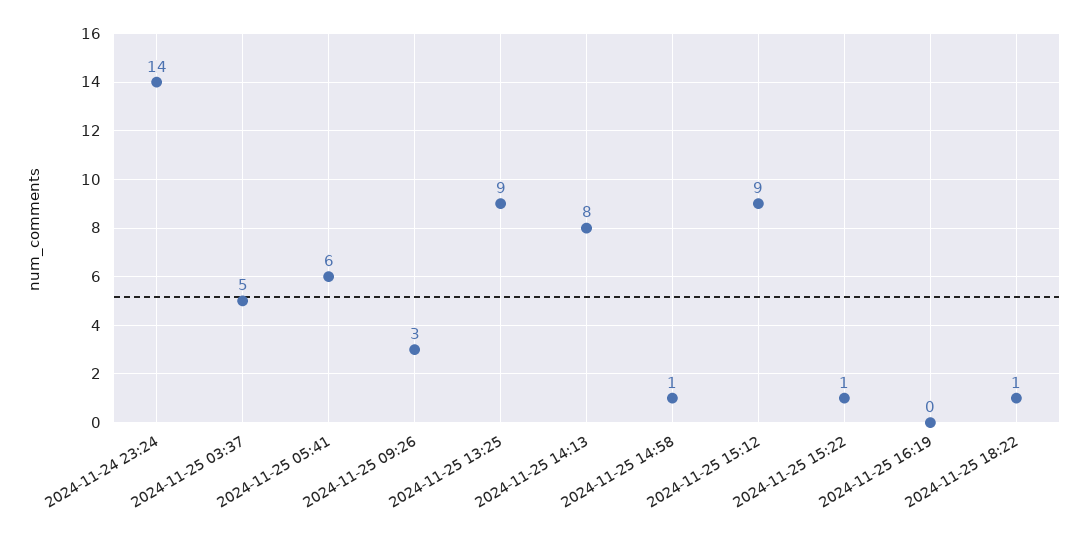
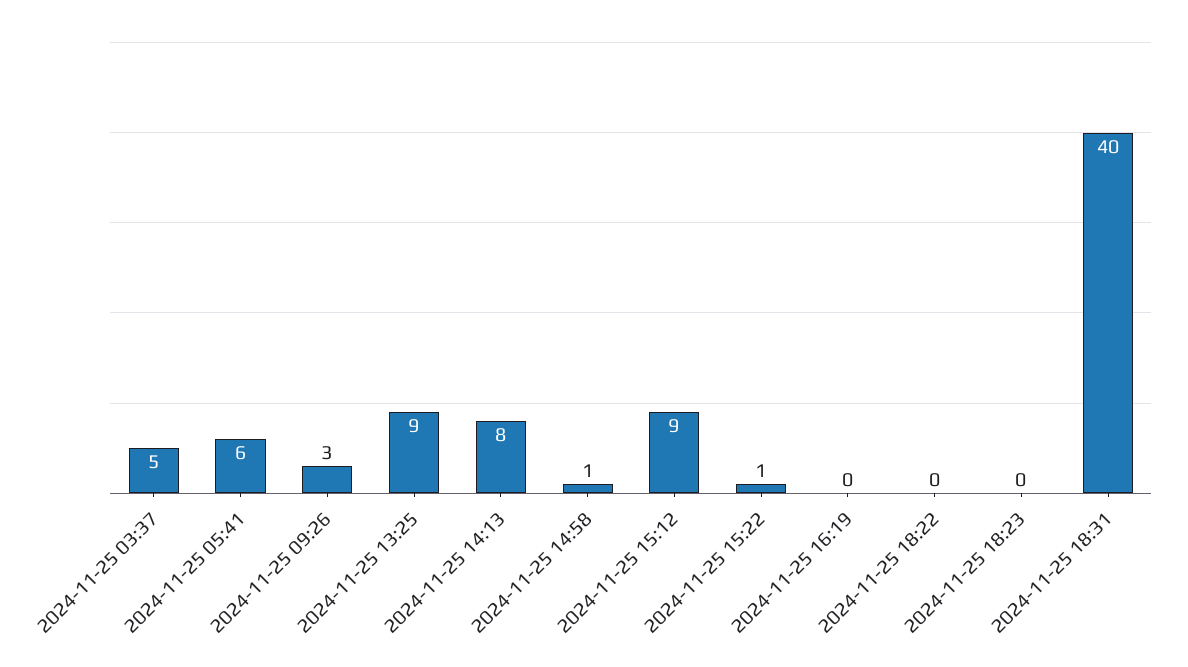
2024-11-24 23:24: 14 -> none
2024-11-25 18:22: 1 -> 0
2024-11-25 18:23: none -> 0
2024-11-25 18:31: none -> 40

